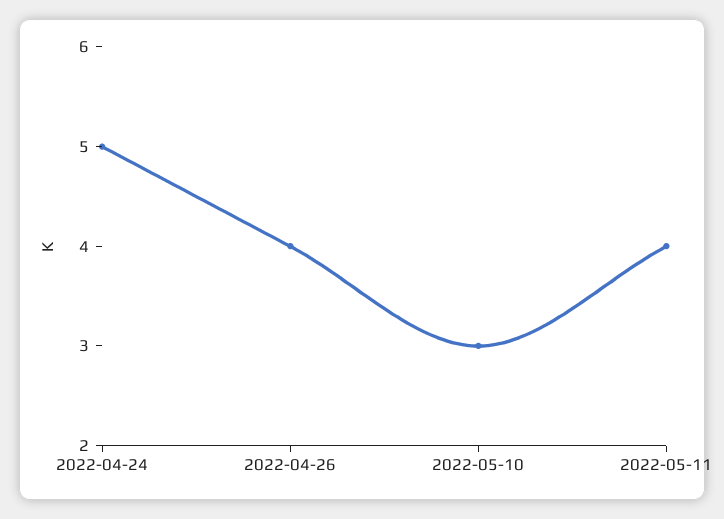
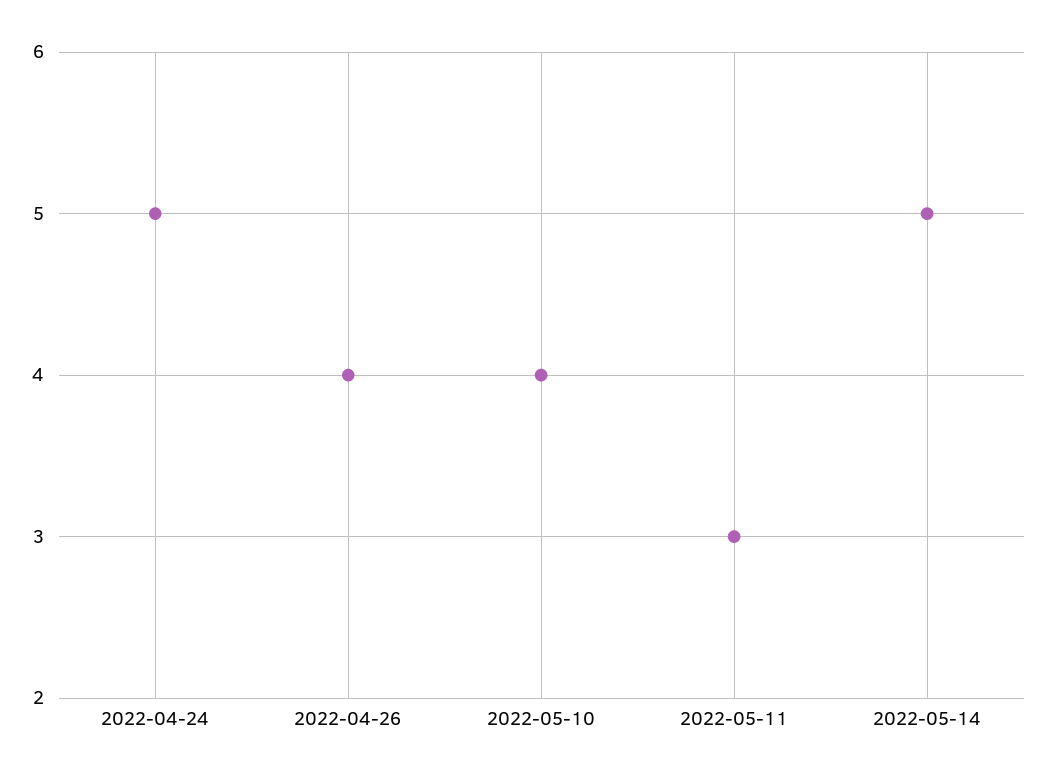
2022-05-10: 3 -> 4
2022-05-11: 4 -> 3
2022-05-14: none -> 5

